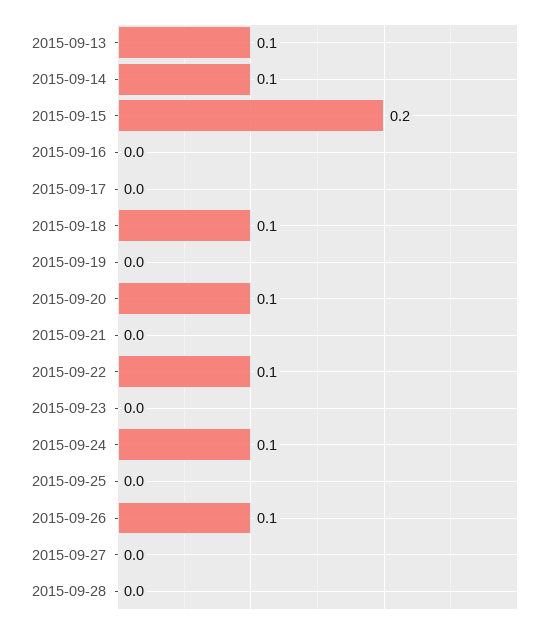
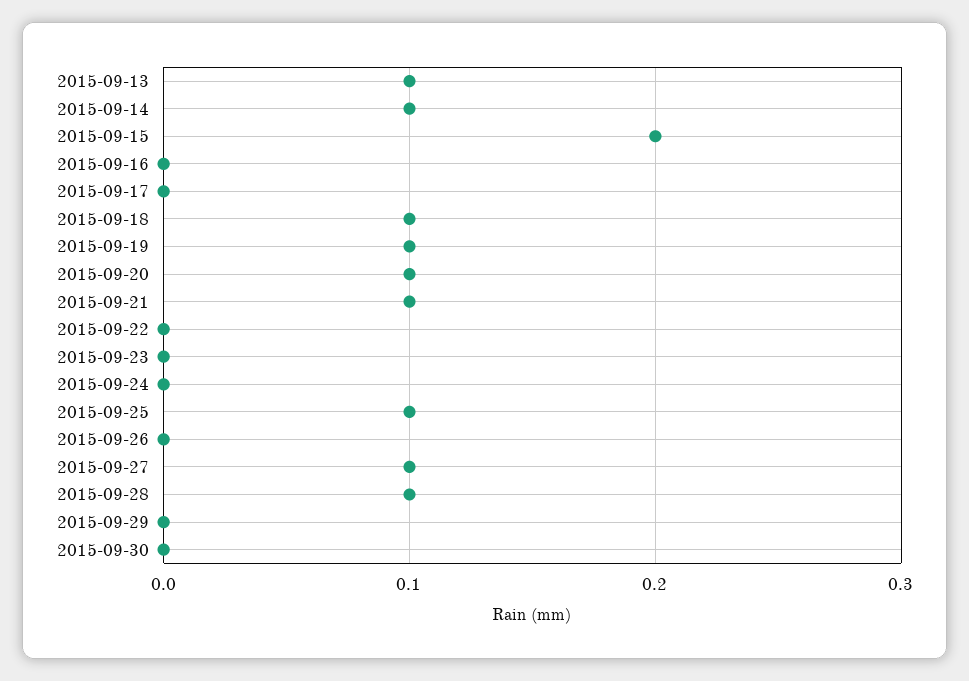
2015-09-19: 0 -> 0.1
2015-09-21: 0 -> 0.1
2015-09-22: 0.1 -> 0
2015-09-24: 0.1 -> 0
2015-09-25: 0 -> 0.1
2015-09-26: 0.1 -> 0
2015-09-27: 0 -> 0.1
2015-09-28: 0 -> 0.1
2015-09-29: none -> 0
2015-09-30: none -> 0

